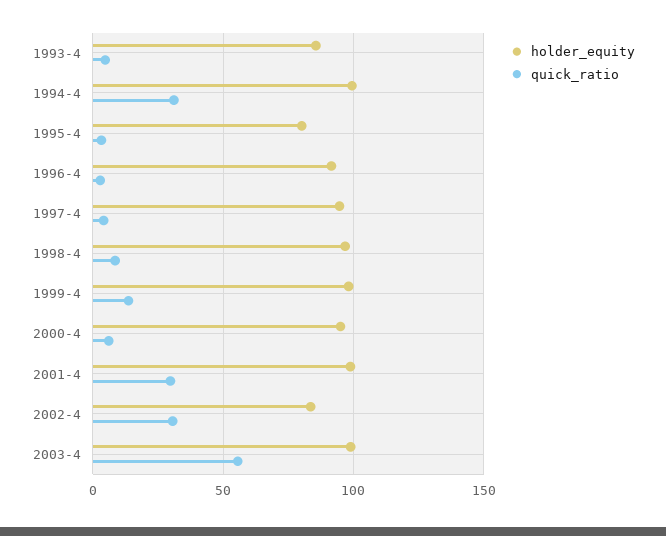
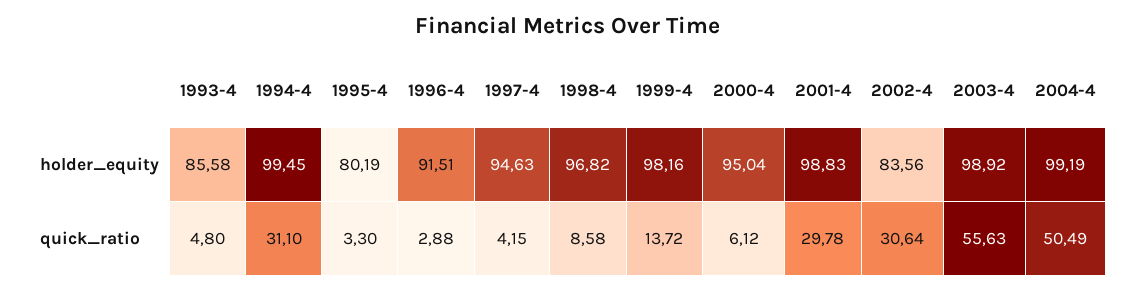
holder_equity, 2004-4: none -> 99.19
quick_ratio, 2004-4: none -> 50.49

